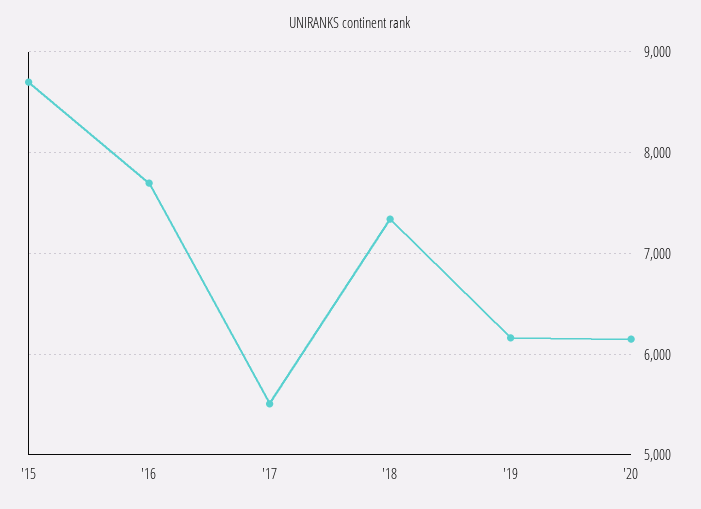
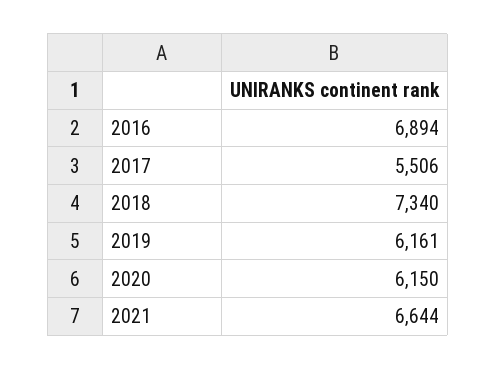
'15: 8700 -> none
'16: 7700 -> 6894
2021: none -> 6644

